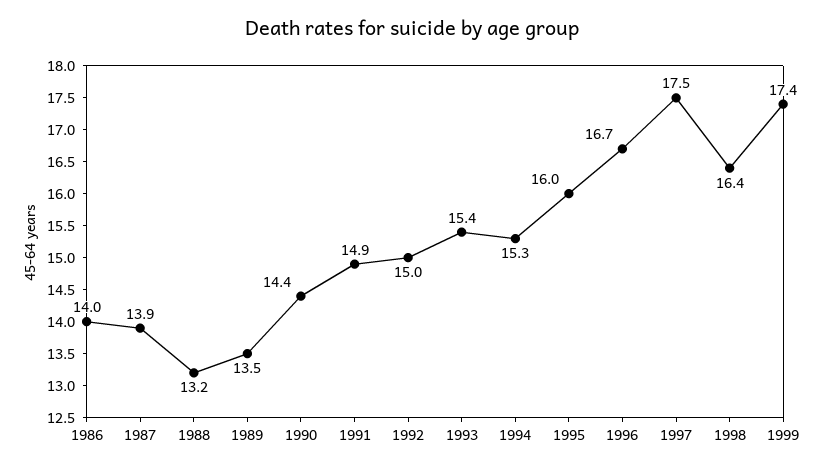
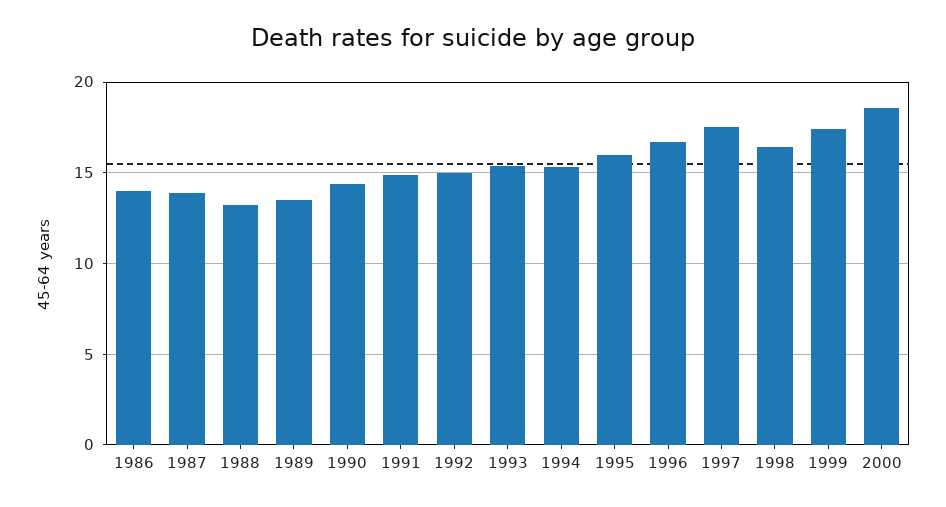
2000: none -> 18.5

